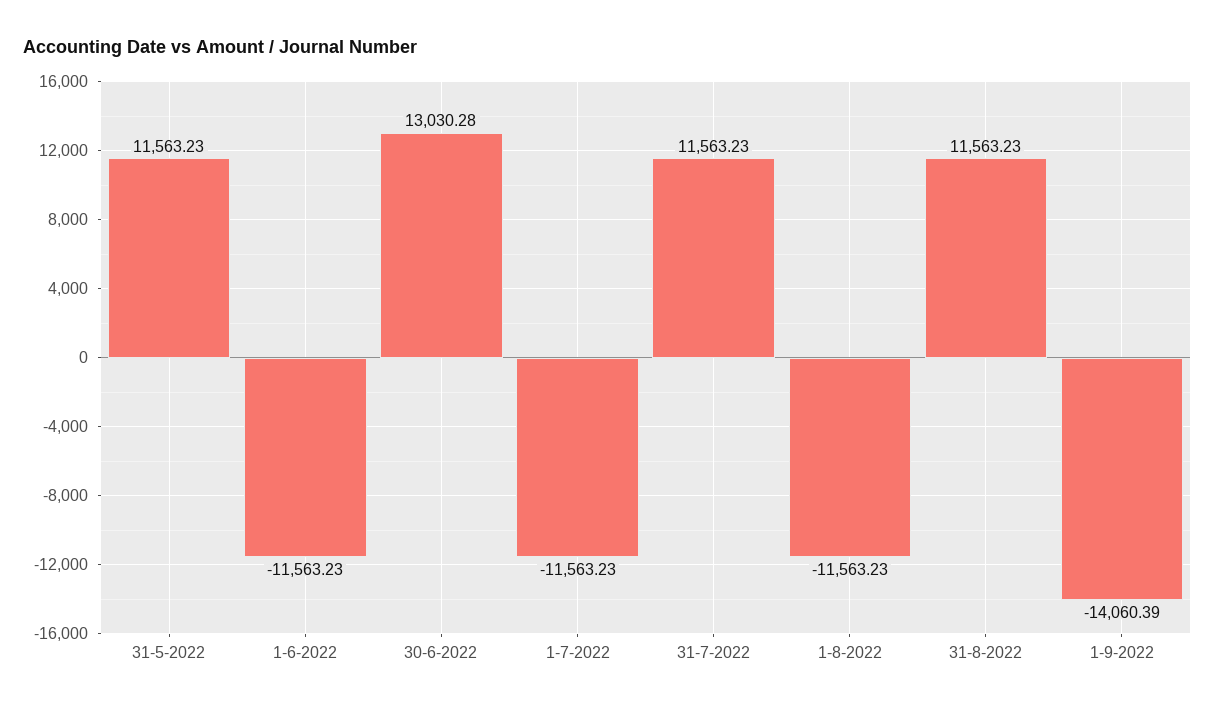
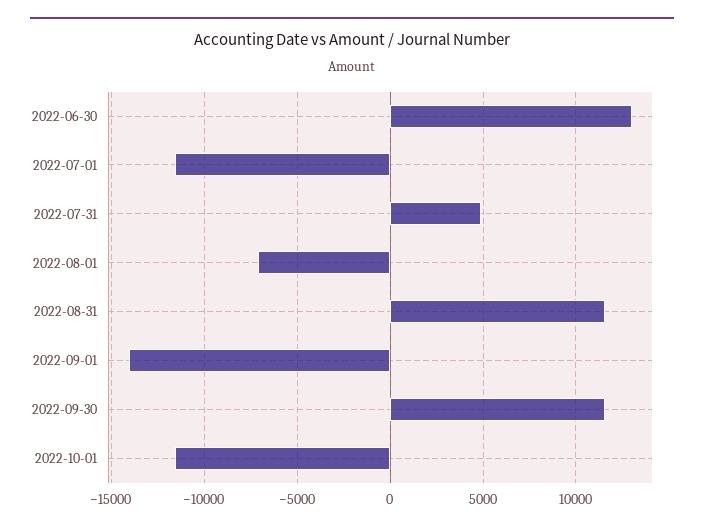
31-5-2022: 11563.23 -> none
1-6-2022: -11563.23 -> none
31-7-2022: 11563.23 -> 5000
1-8-2022: -11563.23 -> -7000
2022-09-30: none -> 11500
2022-10-01: none -> -11500

